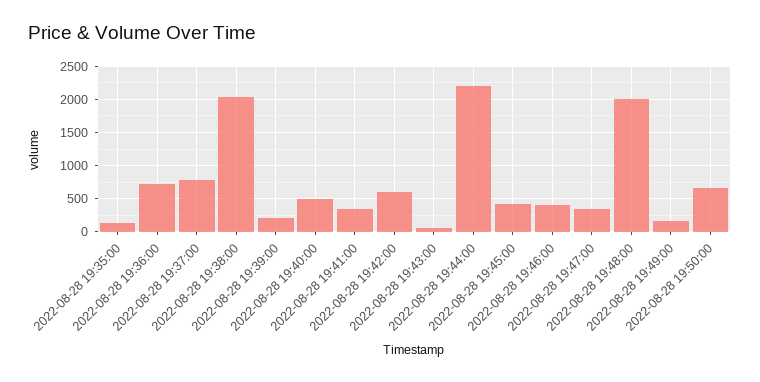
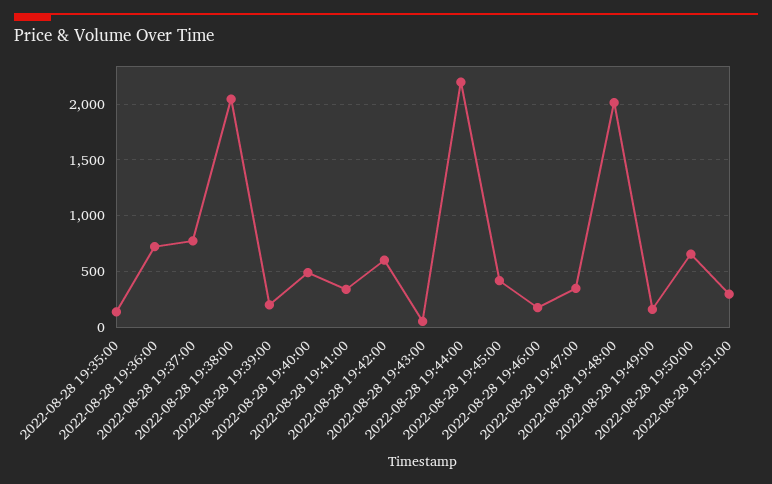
2022-08-28 19:46:00: 400 -> 200
2022-08-28 19:51:00: none -> 300

